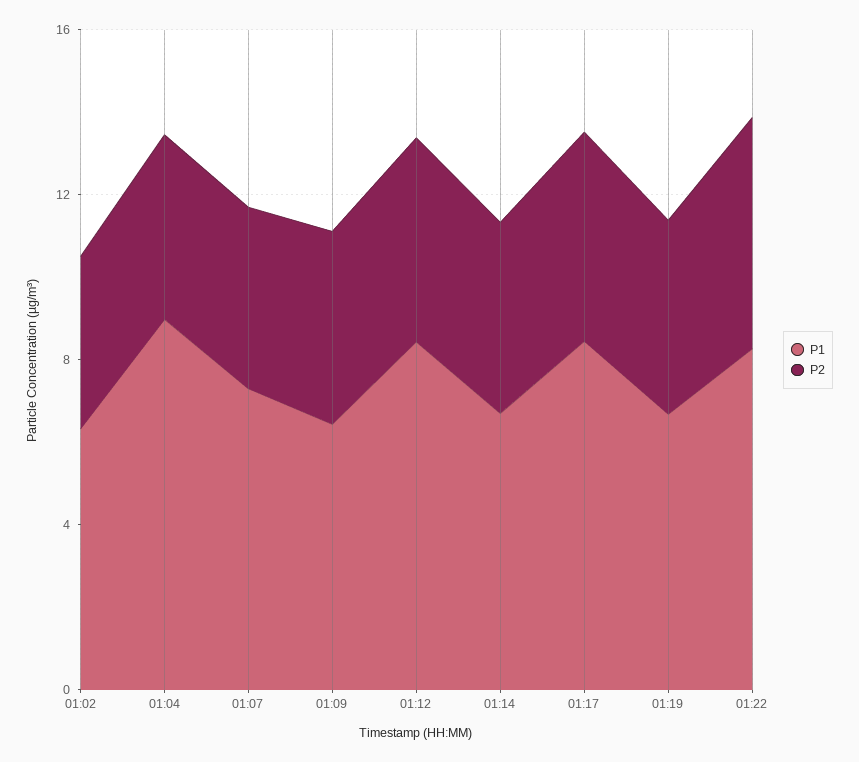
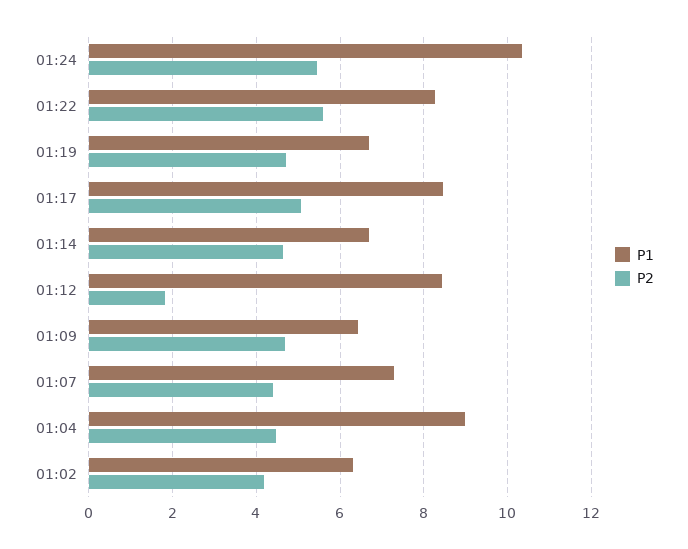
P2, 01:12: 5 -> 1.8
P1, 01:24: none -> 10.4
P2, 01:24: none -> 5.4

